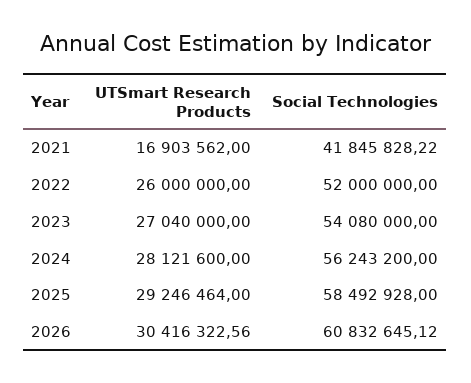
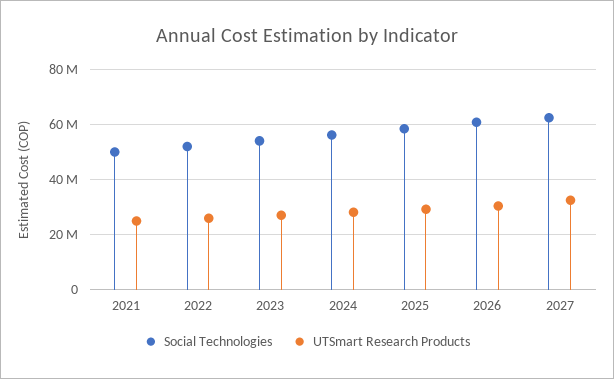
UTSmart Research Products, 2021: 16903562 -> 25000000
Social Technologies, 2021: 41845828.22 -> 50000000
Social Technologies, 2027: none -> 62500000
UTSmart Research Products, 2027: none -> 32500000

